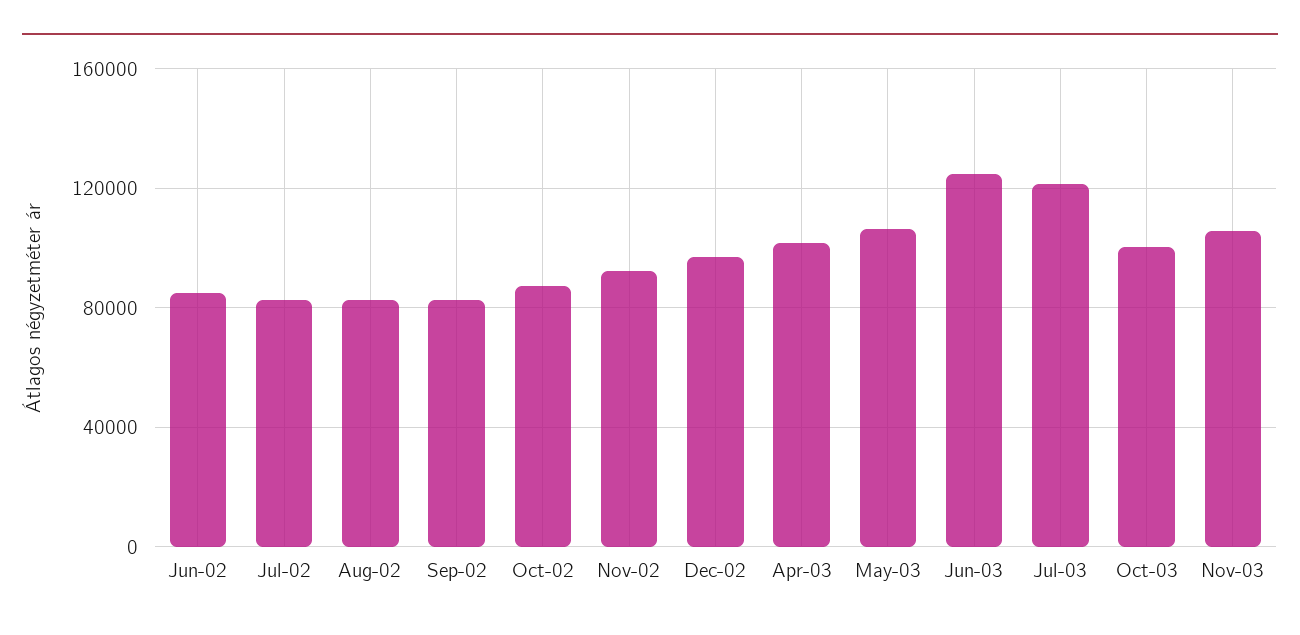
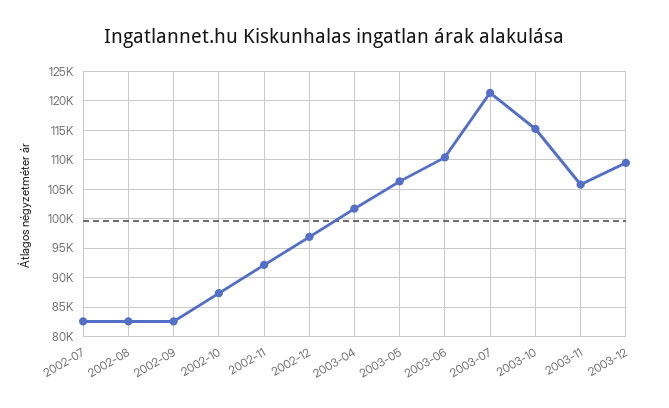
Jun-02: 85000 -> none
Jun-03: 125000 -> 110000
Oct-03: 100000 -> 115000
2003-12: none -> 110000

